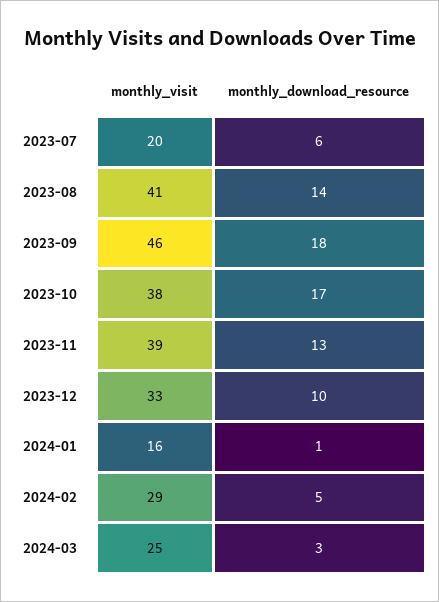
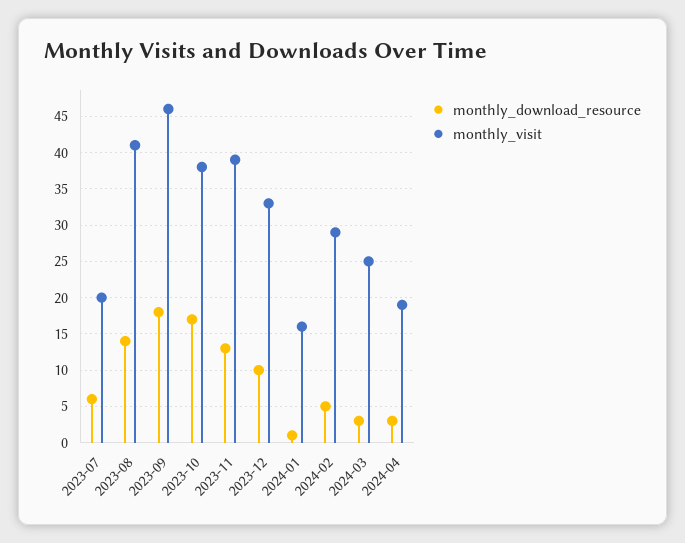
monthly_download_resource, 2024-04: none -> 3
monthly_visit, 2024-04: none -> 19

